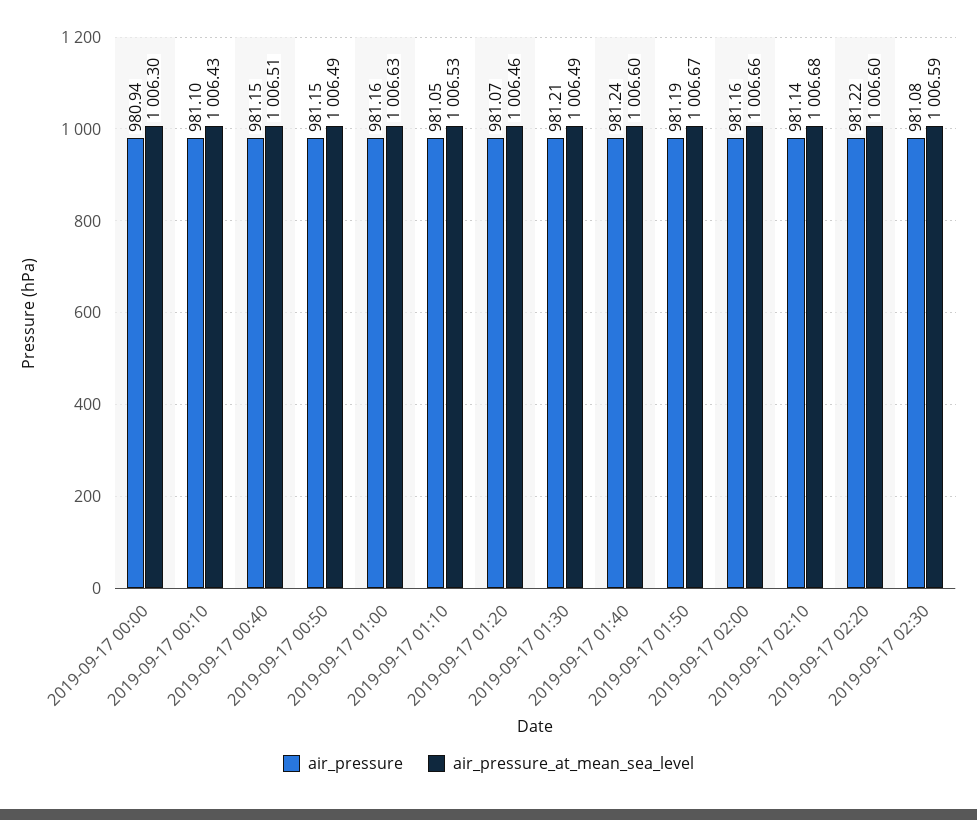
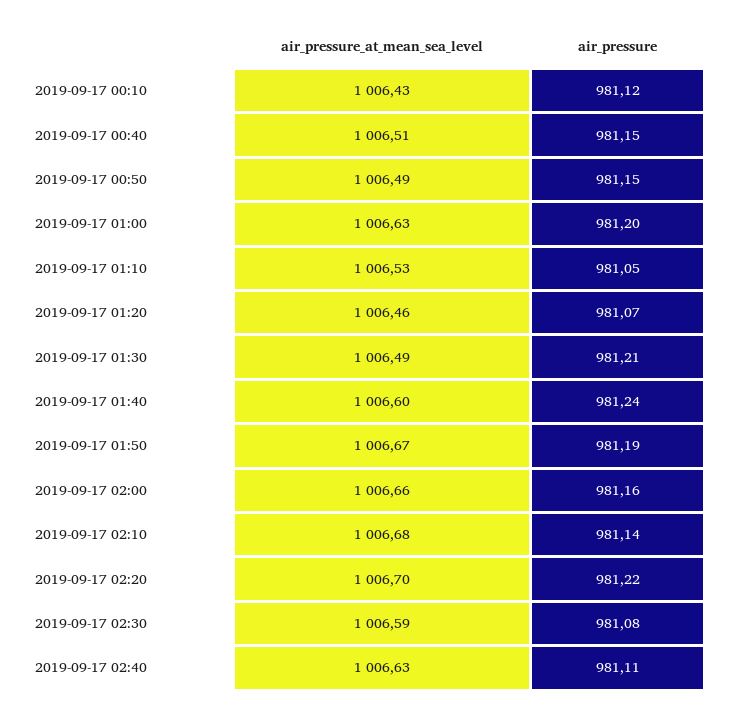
air_pressure, 2019-09-17 00:00: 980.94 -> none
air_pressure_at_mean_sea_level, 2019-09-17 00:00: 1006.3 -> none
air_pressure, 2019-09-17 00:10: 981.1 -> 981.12
air_pressure, 2019-09-17 01:00: 981.16 -> 981.2
air_pressure_at_mean_sea_level, 2019-09-17 02:20: 1006.6 -> 1006.7
air_pressure_at_mean_sea_level, 2019-09-17 02:40: none -> 1006.63
air_pressure, 2019-09-17 02:40: none -> 981.11

